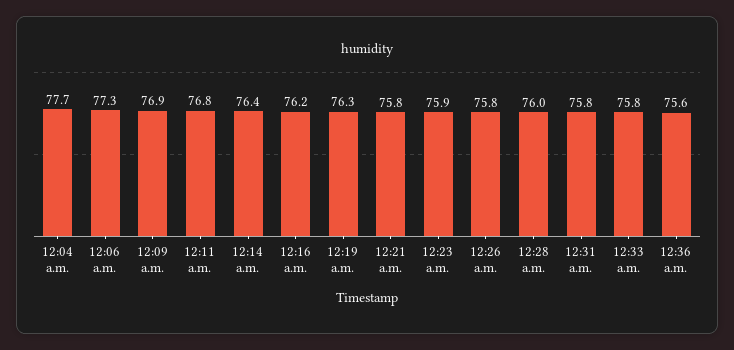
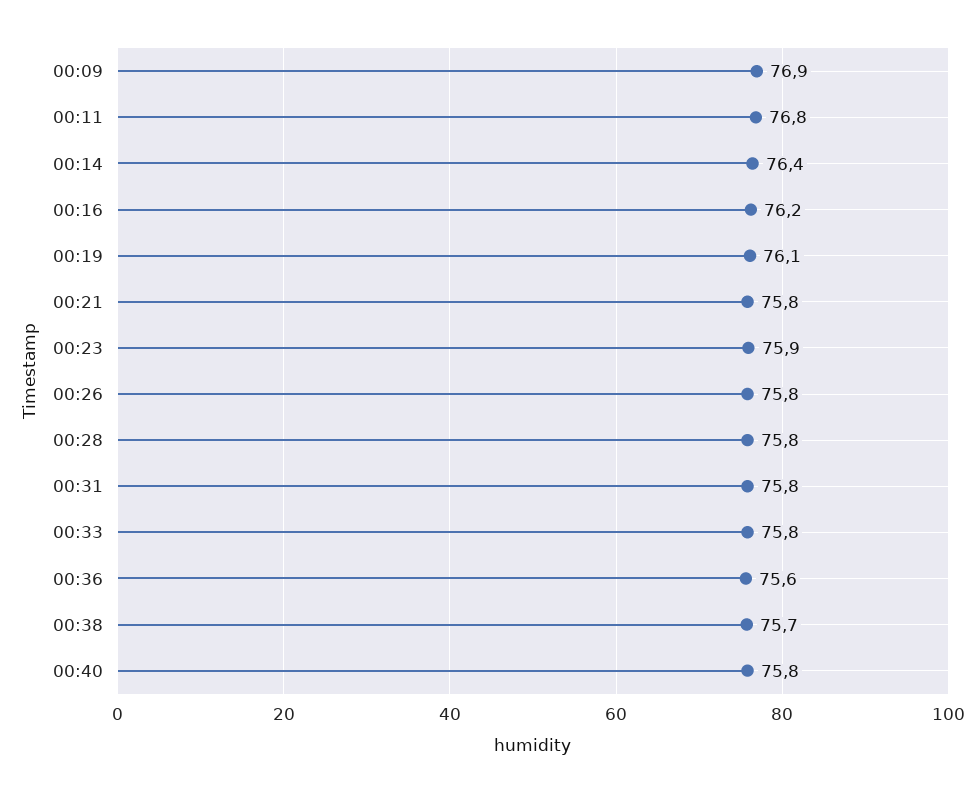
12:04 a.m.: 77.7 -> none
12:06 a.m.: 77.3 -> none
12:19 a.m.: 76.3 -> 76.1
12:28 a.m.: 76 -> 75.8
00:38: none -> 75.7
00:40: none -> 75.8

